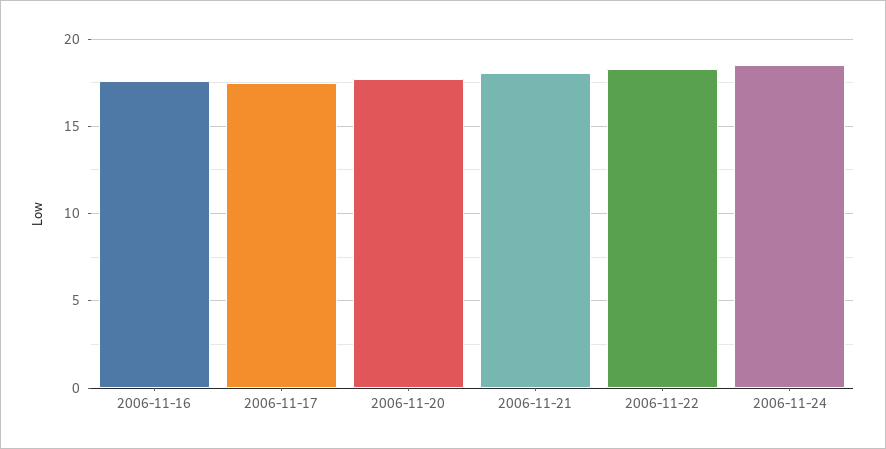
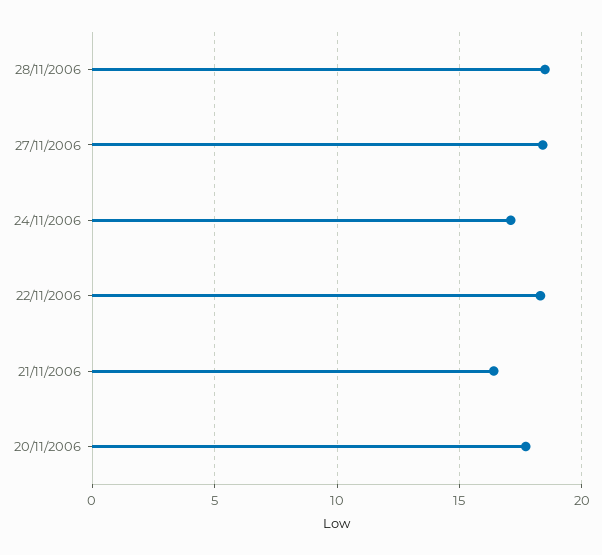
2006-11-16: 17.5 -> none
2006-11-17: 17.5 -> none
2006-11-21: 18 -> 16.5
2006-11-24: 18.5 -> 17
28/11/2006: none -> 18.5
27/11/2006: none -> 18.5

